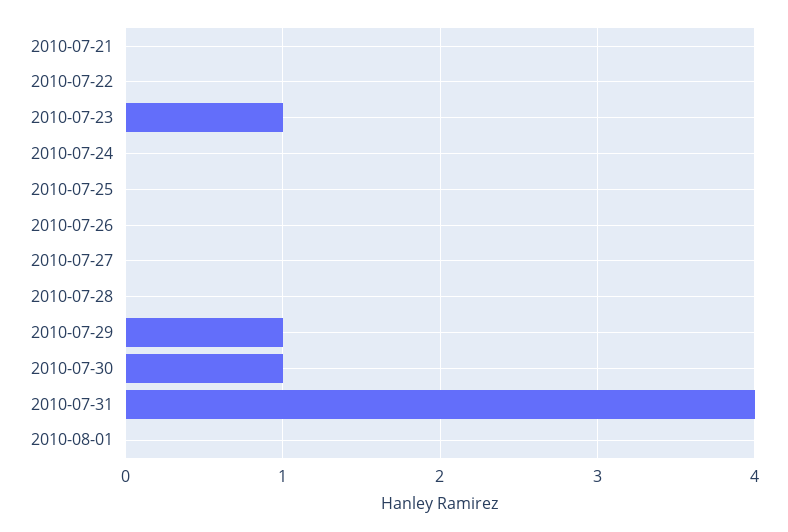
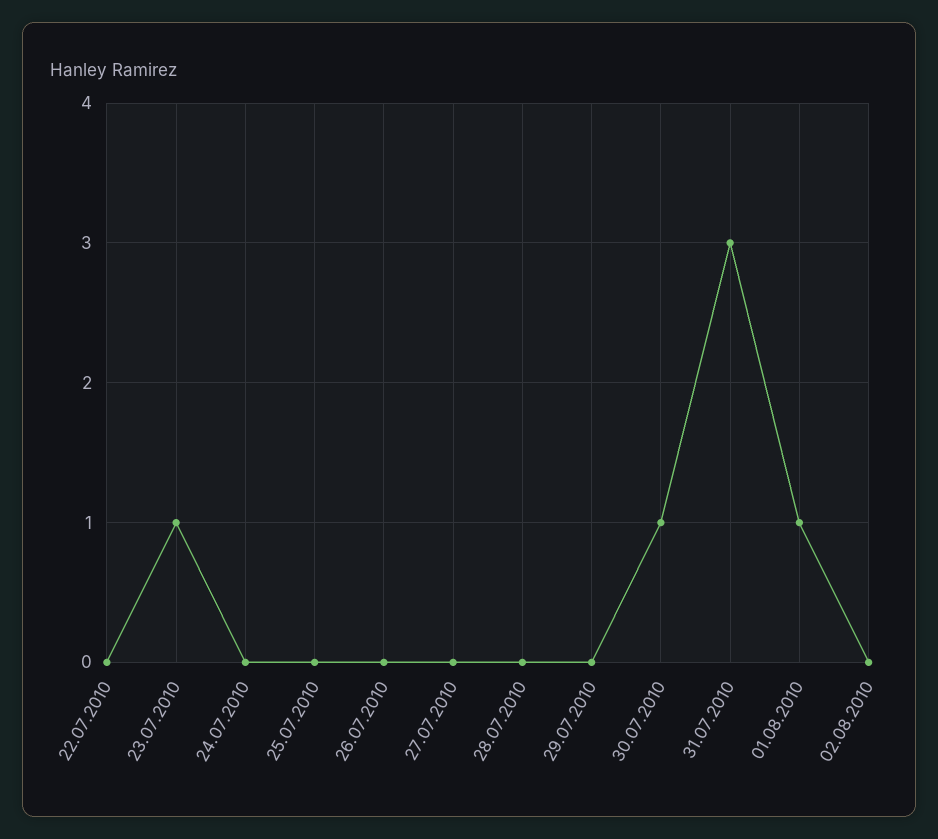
2010-07-21: 0 -> none
2010-07-29: 1 -> 0
2010-07-31: 4 -> 3
2010-08-01: 0 -> 1
02.08.2010: none -> 0

